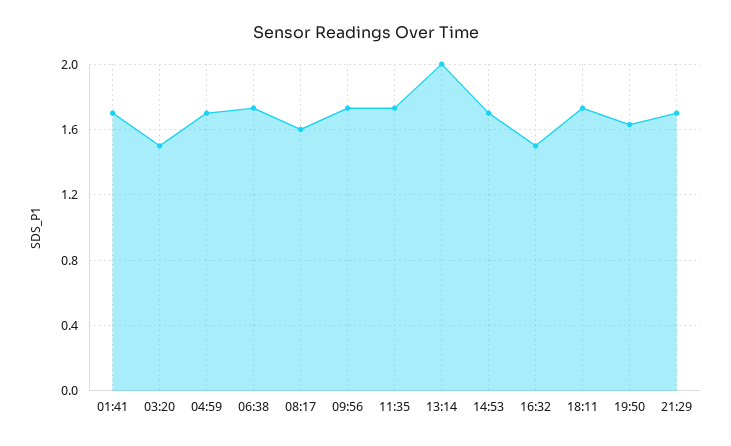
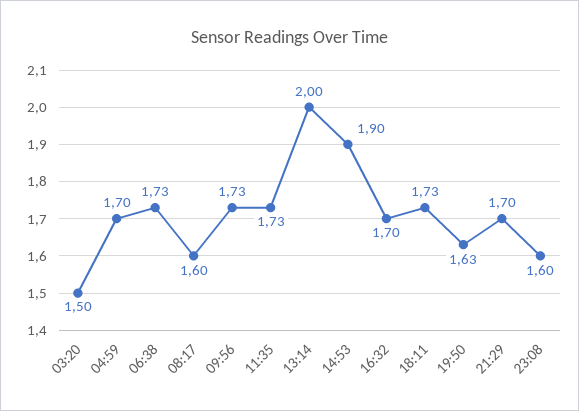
01:41: 1.7 -> none
14:53: 1.7 -> 1.9
16:32: 1.5 -> 1.7
23:08: none -> 1.6

